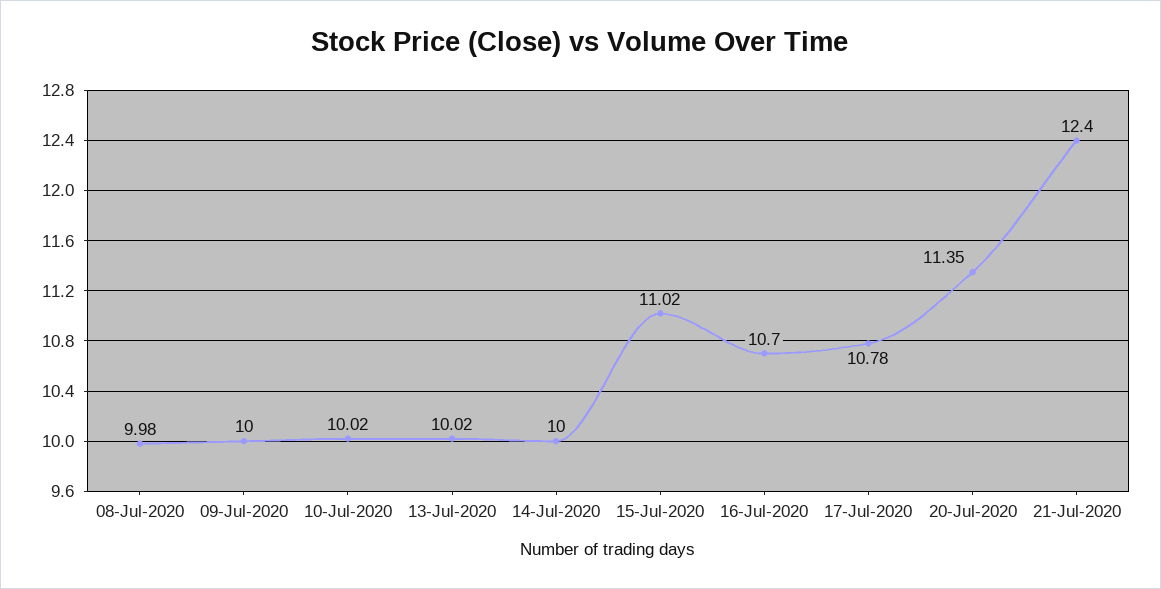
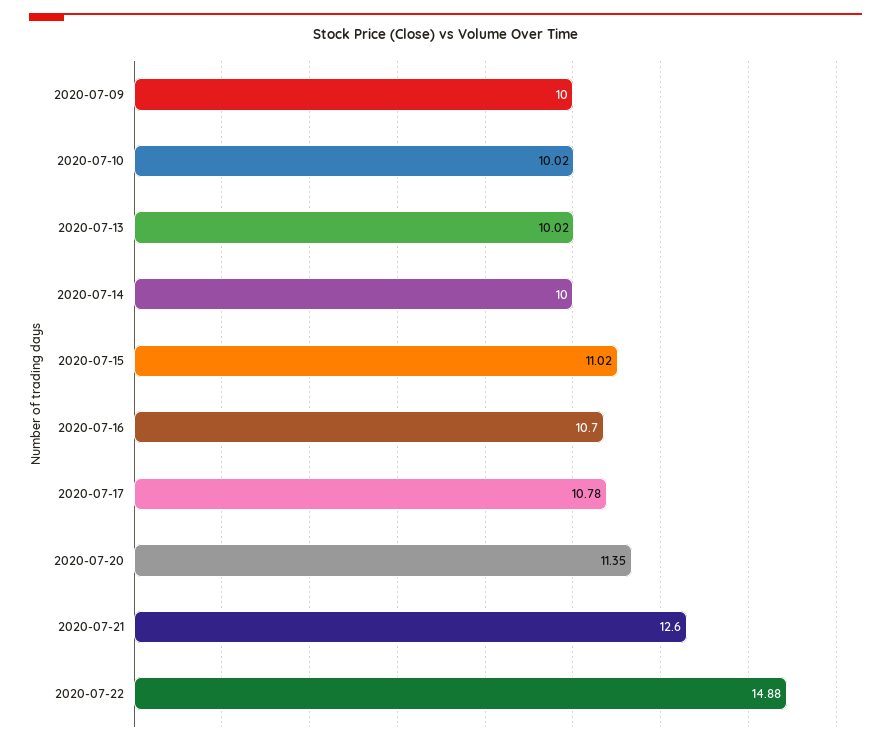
08-Jul-2020: 9.98 -> none
21-Jul-2020: 12.4 -> 12.6
2020-07-22: none -> 14.88

